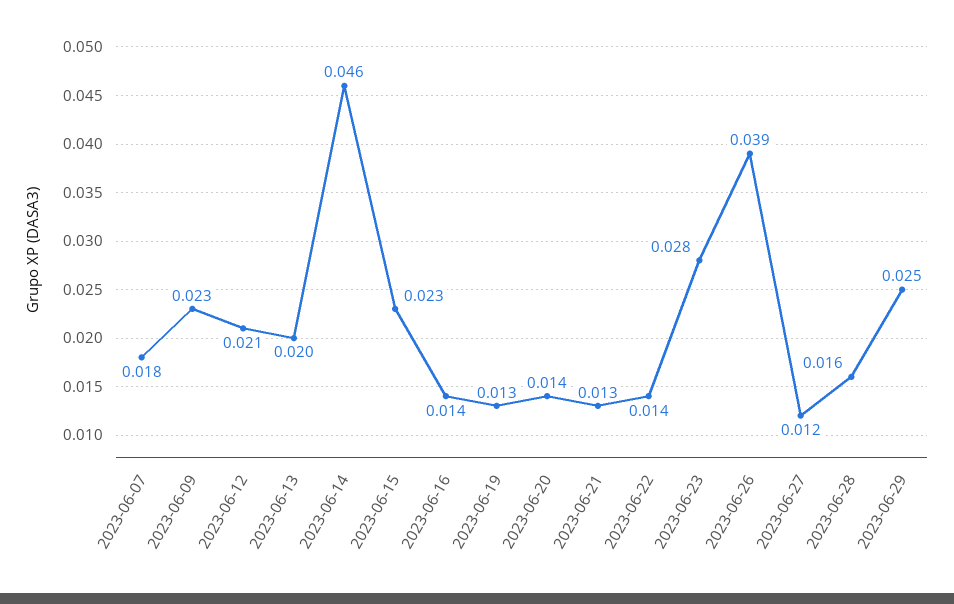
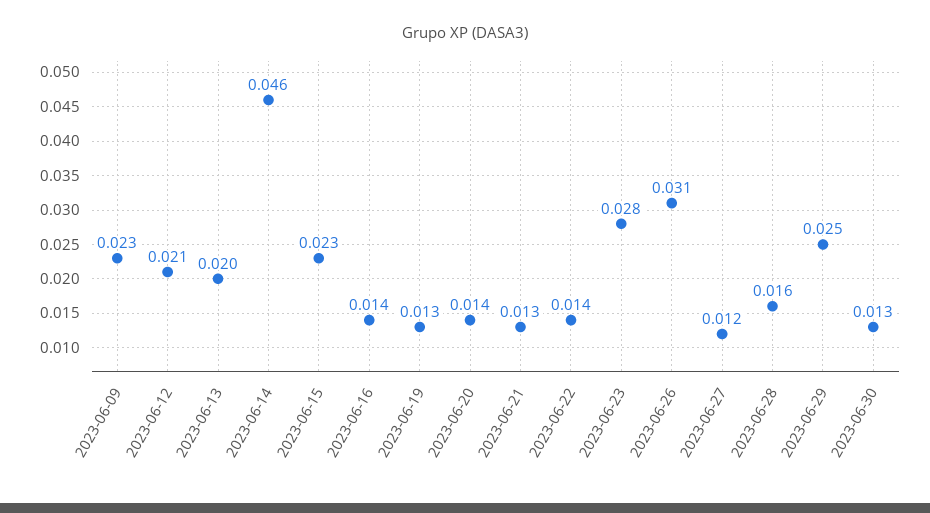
2023-06-07: 0.018 -> none
2023-06-26: 0.039 -> 0.031
2023-06-30: none -> 0.013

